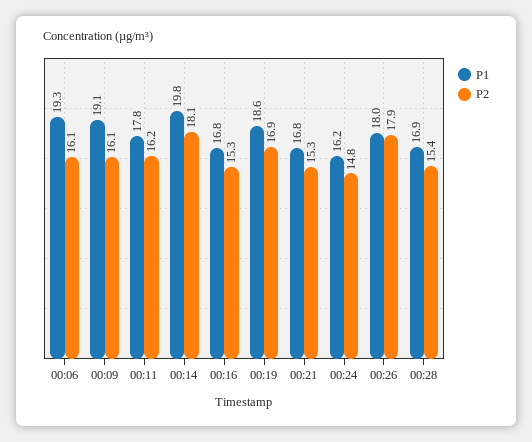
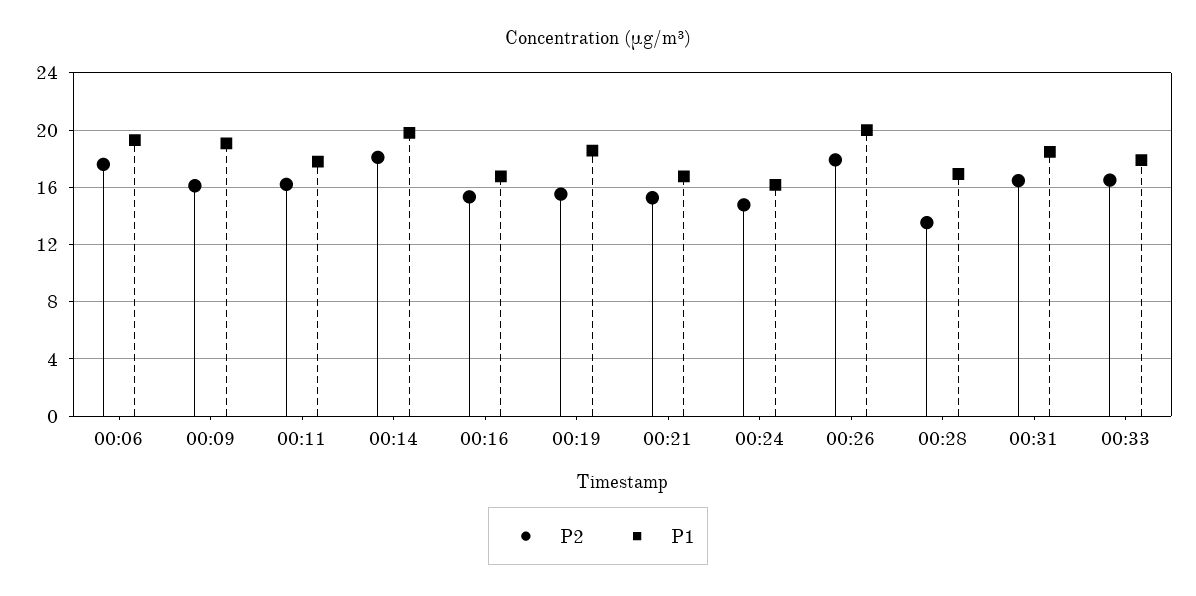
P2, 00:06: 16.1 -> 17.5
P2, 00:19: 16.9 -> 15.5
P1, 00:26: 18 -> 20
P2, 00:28: 15.4 -> 13.5
P2, 00:31: none -> 16.5
P1, 00:31: none -> 18.5
P2, 00:33: none -> 16.5
P1, 00:33: none -> 18

